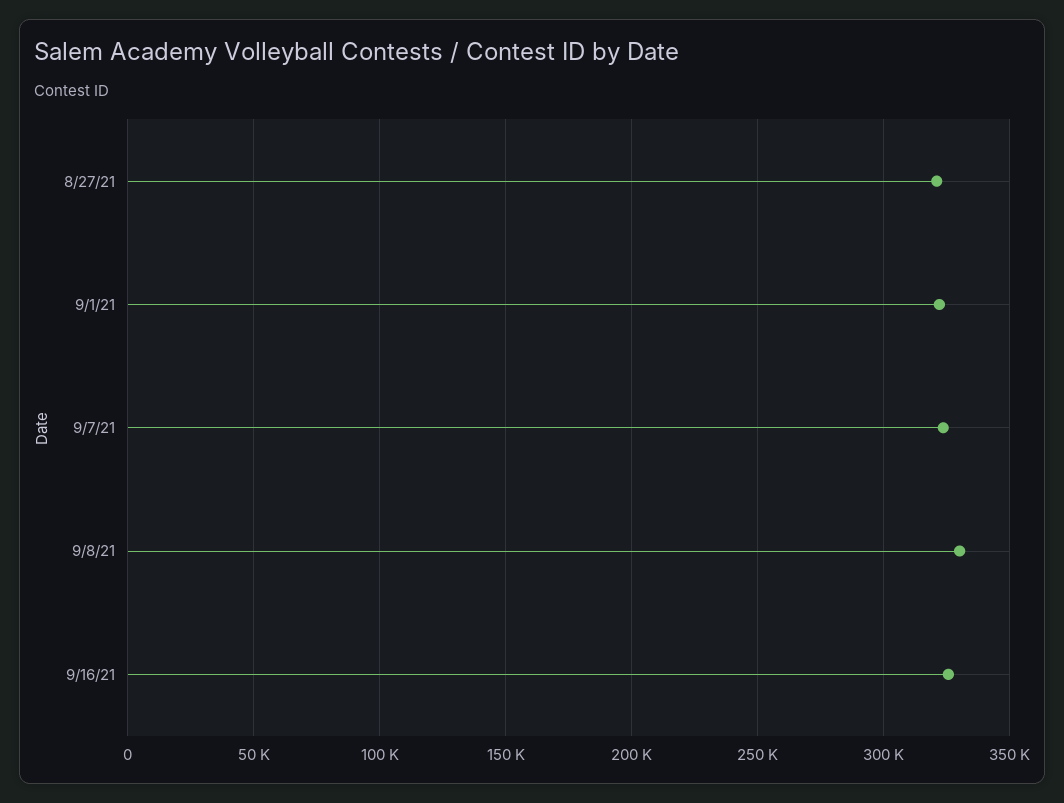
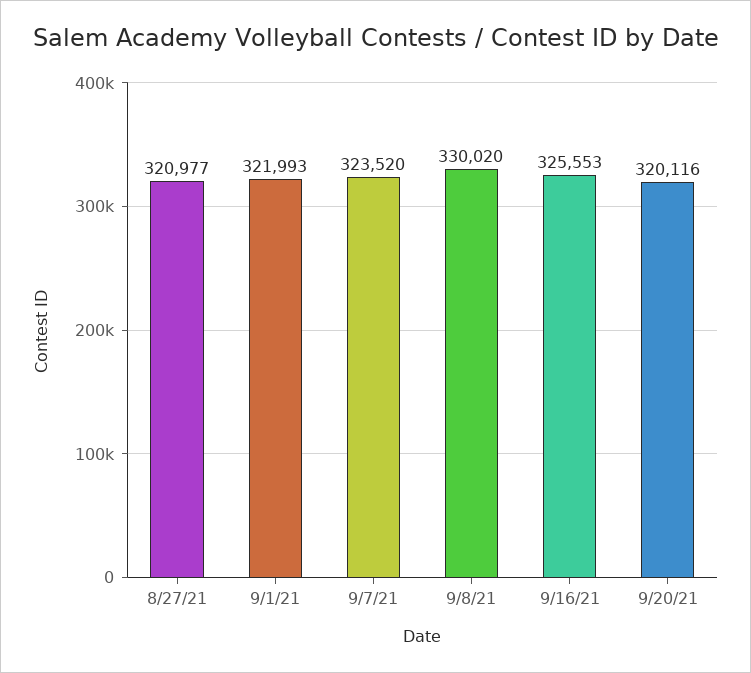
9/20/21: none -> 320116

